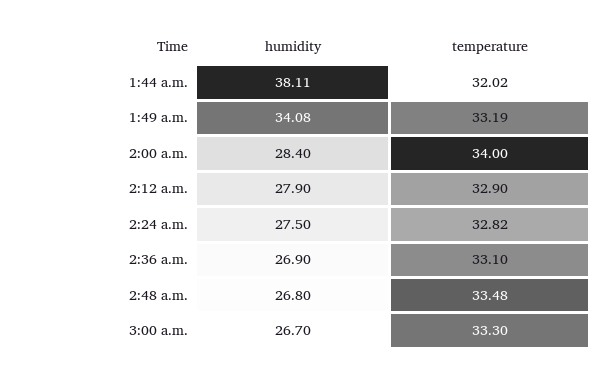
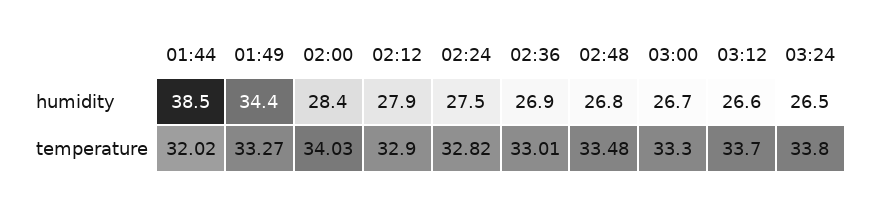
humidity, 1:44 a.m.: 38.11 -> 38.5
humidity, 1:49 a.m.: 34.08 -> 34.4
temperature, 1:49 a.m.: 33.19 -> 33.27
temperature, 2:00 a.m.: 34 -> 34.03
temperature, 2:36 a.m.: 33.1 -> 33.01
humidity, 03:12: none -> 26.6
humidity, 03:24: none -> 26.5
temperature, 03:12: none -> 33.7
temperature, 03:24: none -> 33.8

